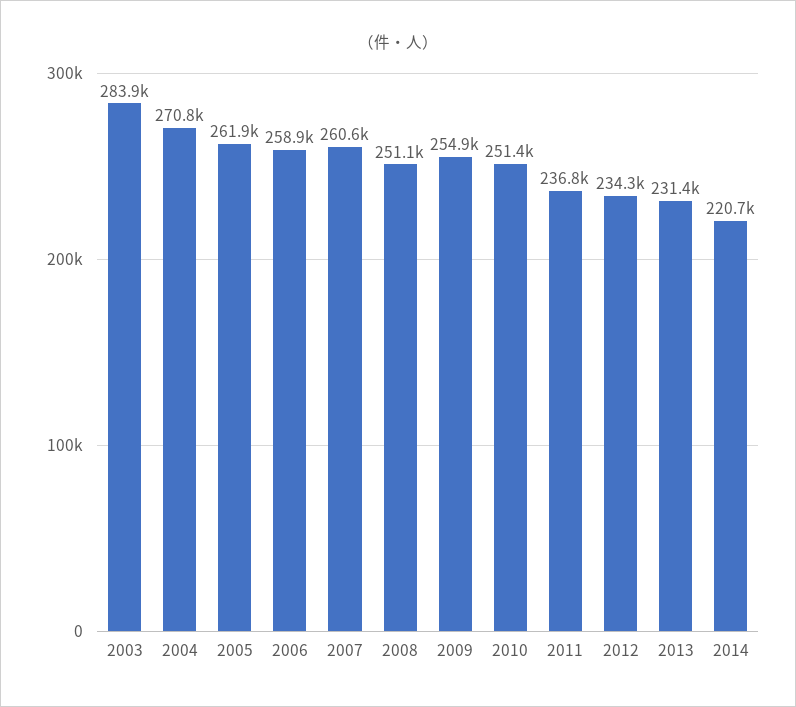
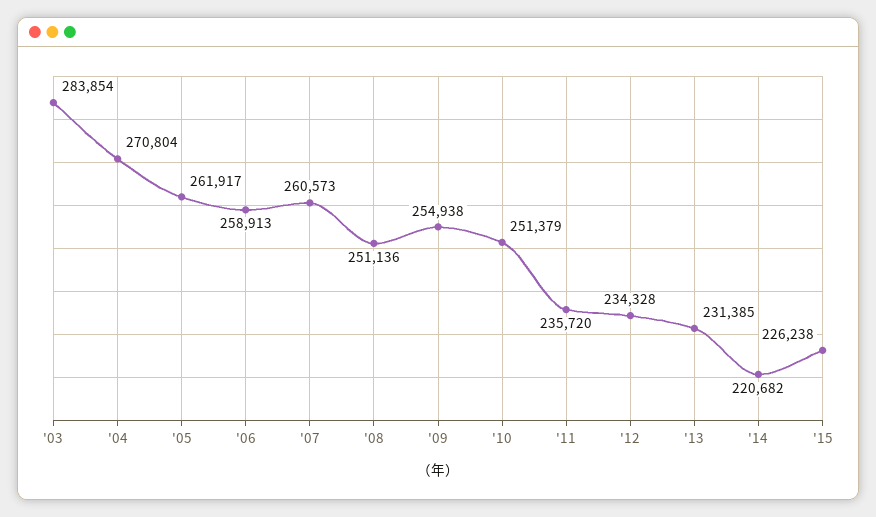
2011: 236800 -> 235720
'15: none -> 226238

